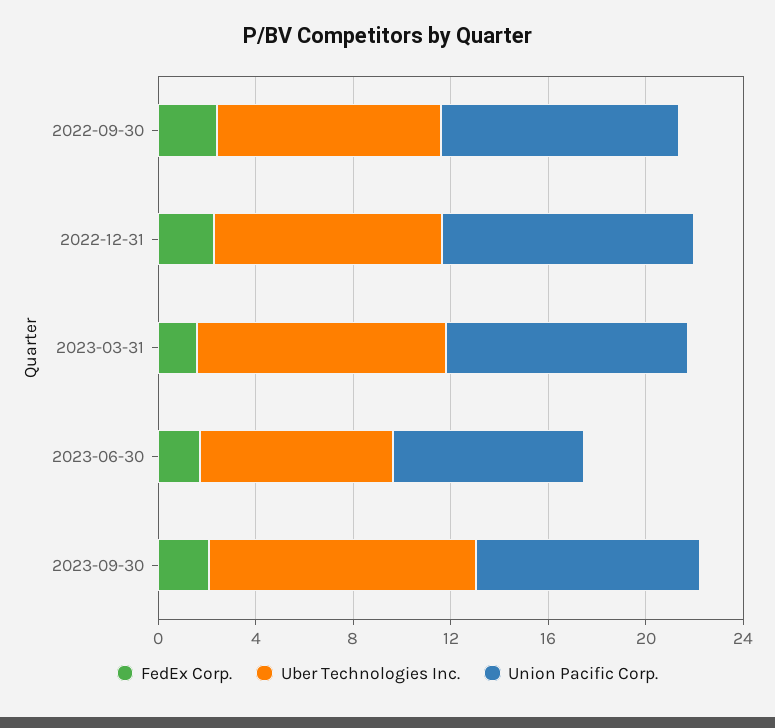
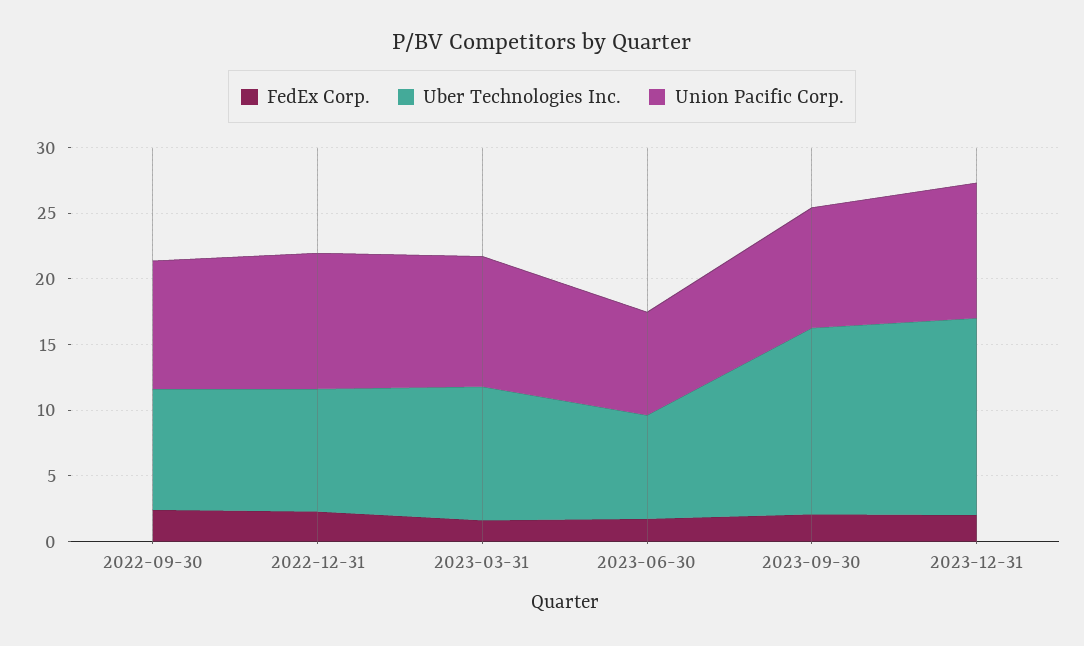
Uber Technologies Inc., 2023-09-30: 11 -> 14
FedEx Corp., 2023-12-31: none -> 2
Uber Technologies Inc., 2023-12-31: none -> 15
Union Pacific Corp., 2023-12-31: none -> 10

